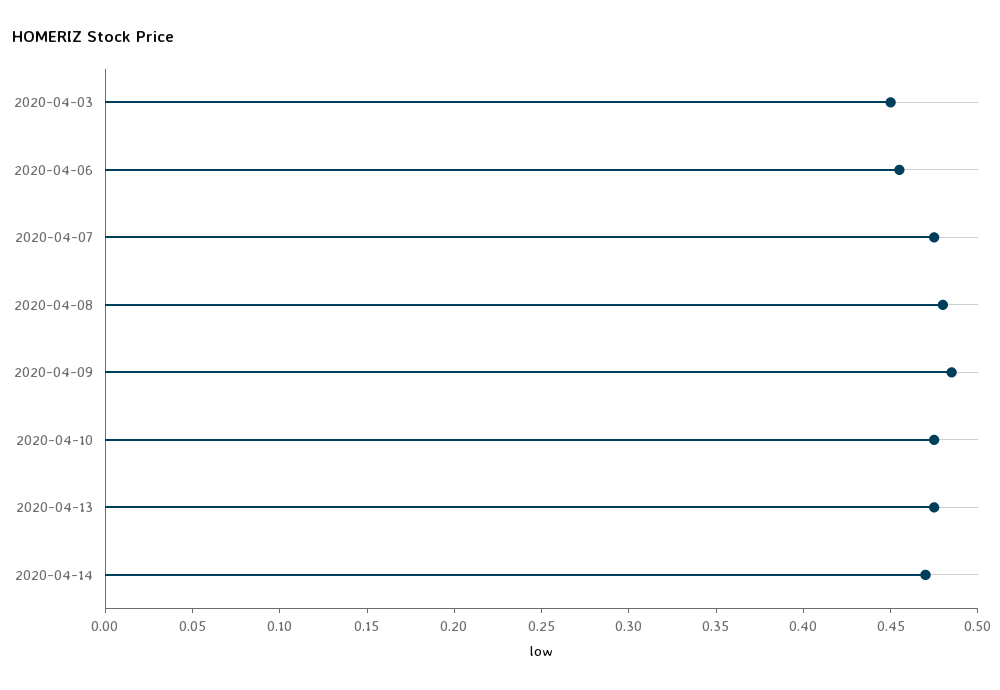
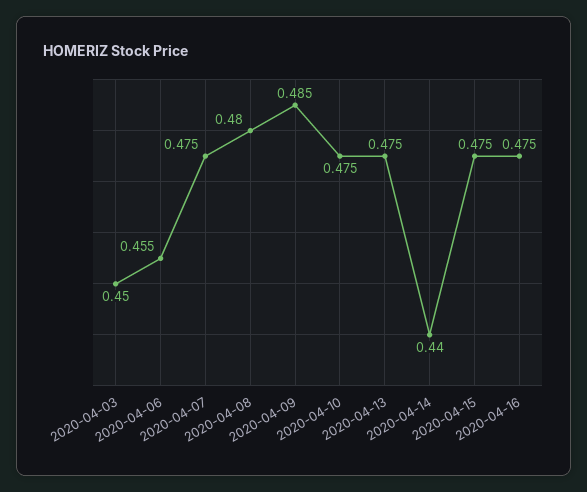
2020-04-14: 0.47 -> 0.44
2020-04-15: none -> 0.475
2020-04-16: none -> 0.475

